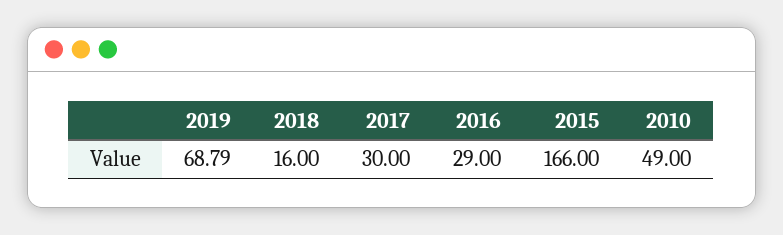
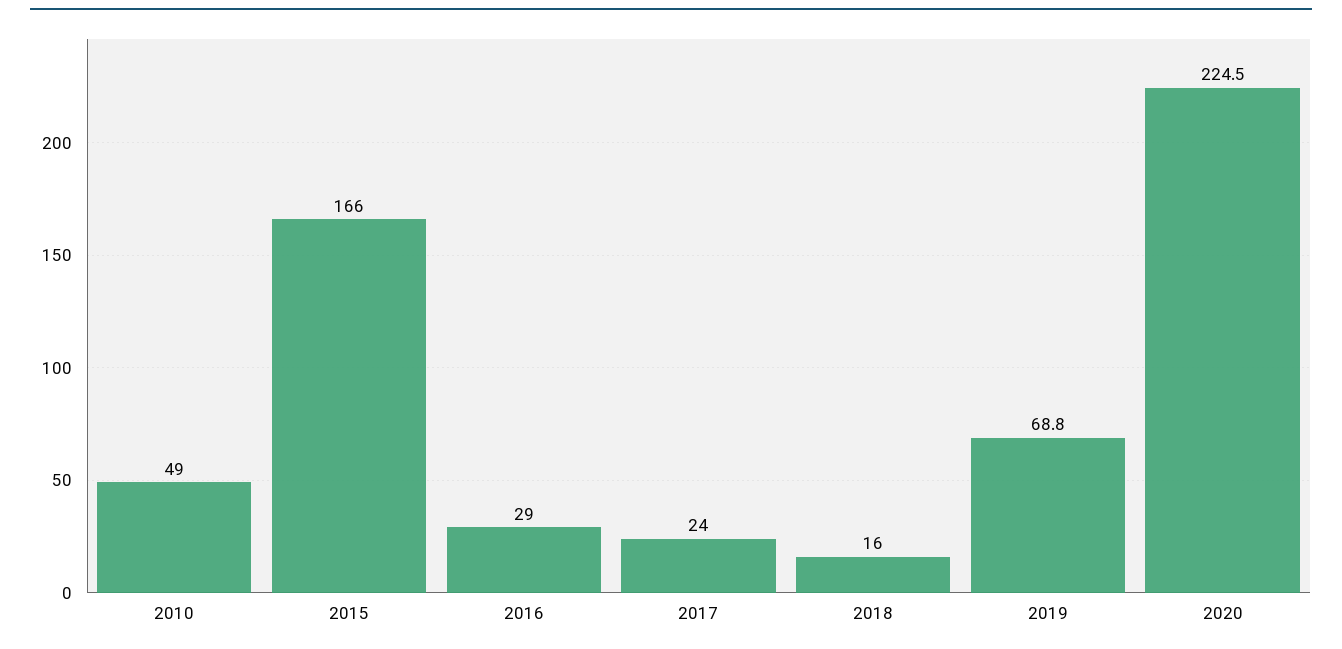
2017: 30 -> 24
2020: none -> 224.5

